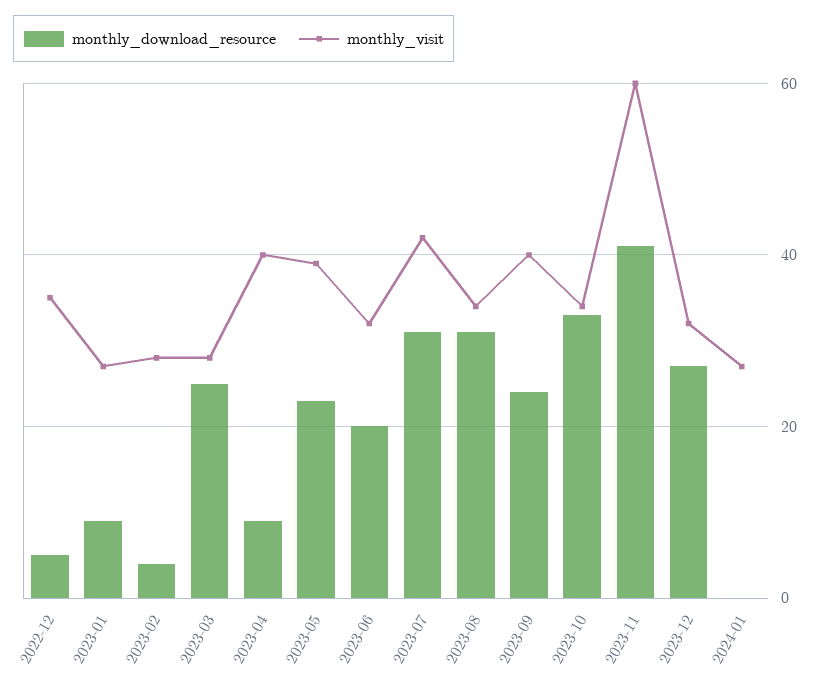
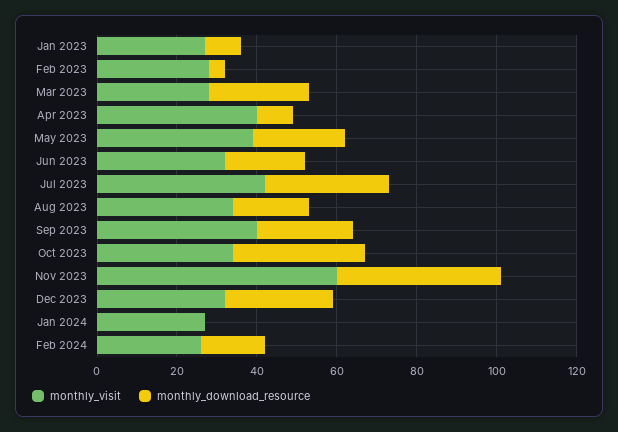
monthly_download_resource, 2022-12: 5 -> none
monthly_visit, 2022-12: 35 -> none
monthly_download_resource, 2023-08: 30 -> 20
monthly_visit, Feb 2024: none -> 25
monthly_download_resource, Feb 2024: none -> 15

